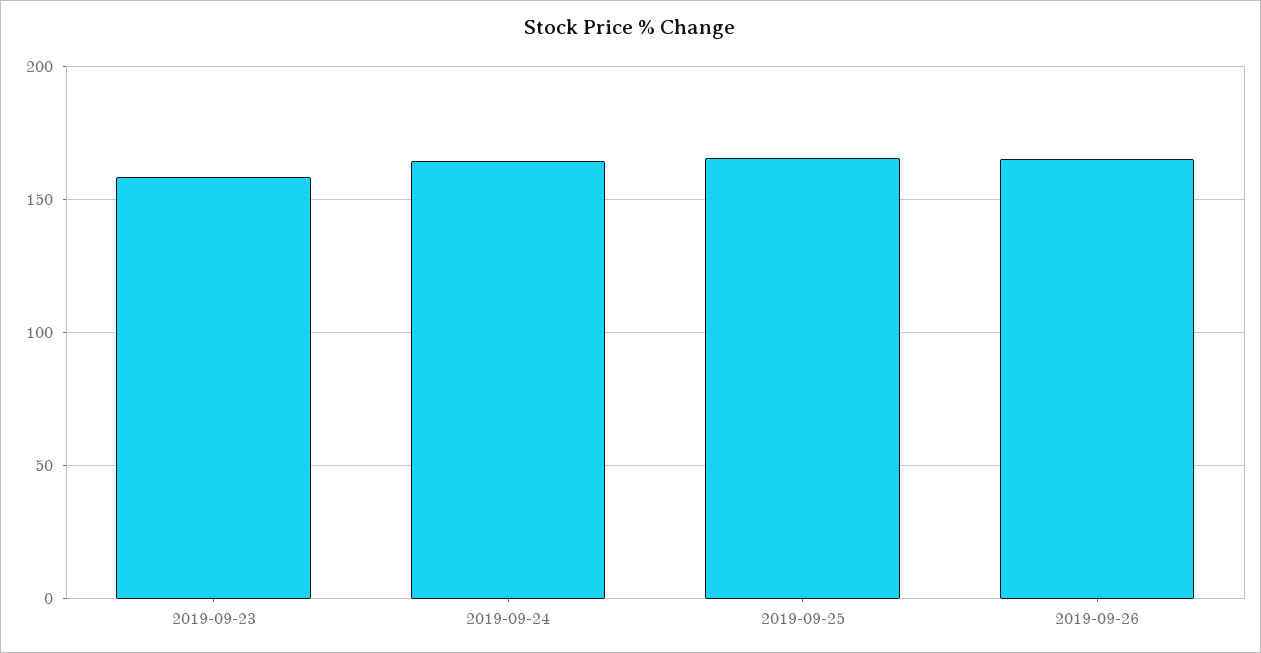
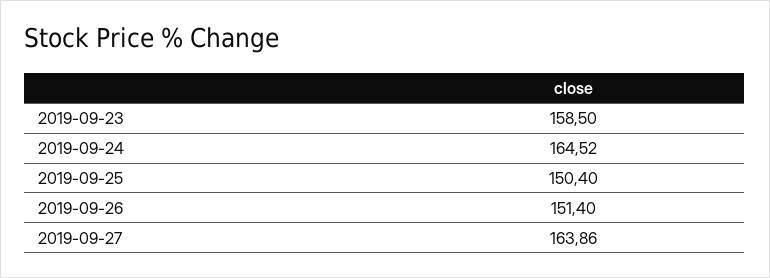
2019-09-25: 165 -> 150.4
2019-09-26: 165 -> 151.4
2019-09-27: none -> 163.86

